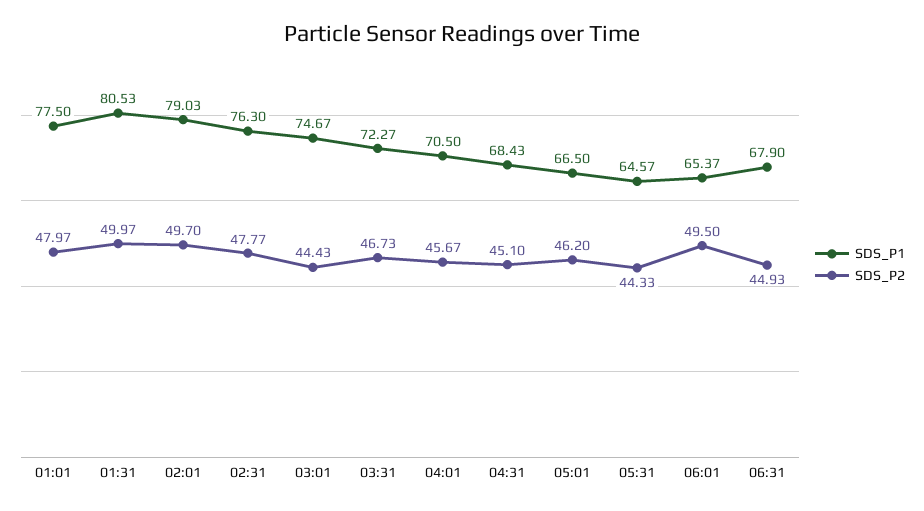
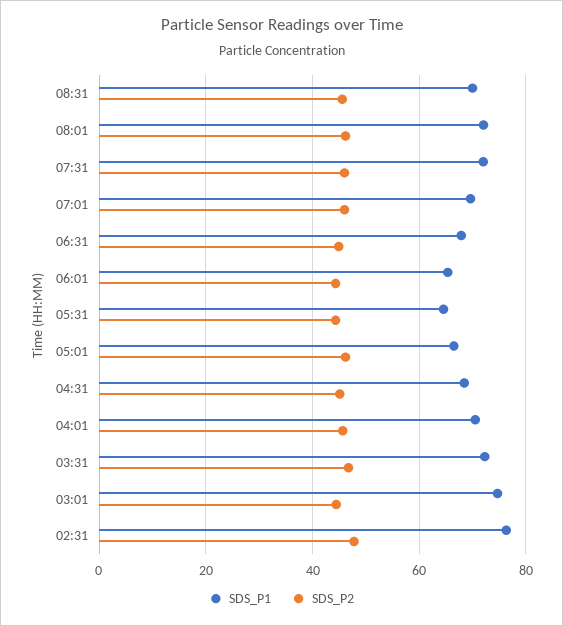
SDS_P1, 01:01: 77.5 -> none
SDS_P2, 01:01: 47.97 -> none
SDS_P1, 01:31: 80.53 -> none
SDS_P2, 01:31: 49.97 -> none
SDS_P1, 02:01: 79.03 -> none
SDS_P2, 02:01: 49.7 -> none
SDS_P2, 06:01: 49.5 -> 44
SDS_P1, 08:31: none -> 70
SDS_P2, 08:31: none -> 46
SDS_P1, 08:01: none -> 72
SDS_P2, 08:01: none -> 46
SDS_P1, 07:31: none -> 72
SDS_P2, 07:31: none -> 46
SDS_P1, 07:01: none -> 70
SDS_P2, 07:01: none -> 46

